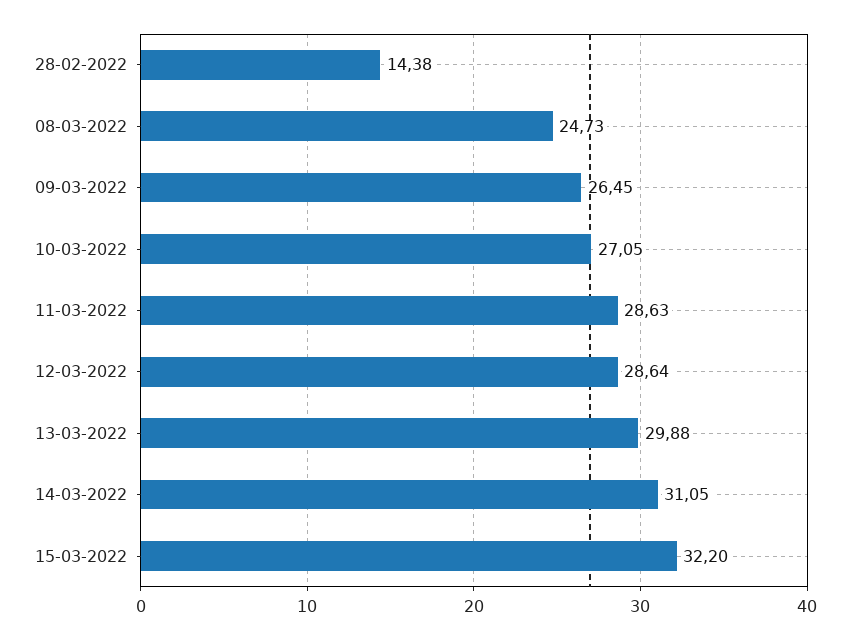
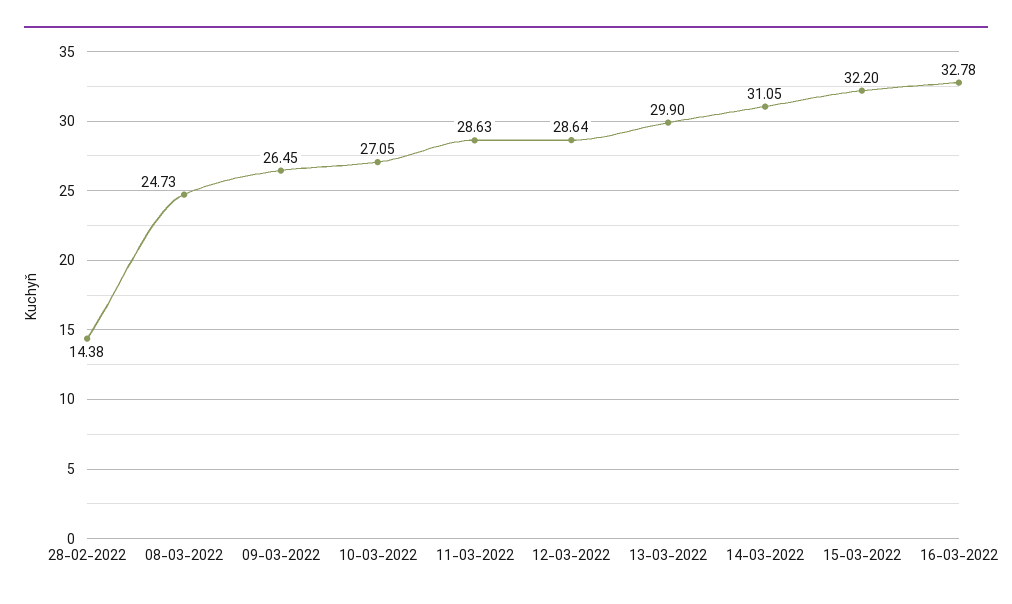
13-03-2022: 29.88 -> 29.9
16-03-2022: none -> 32.78

